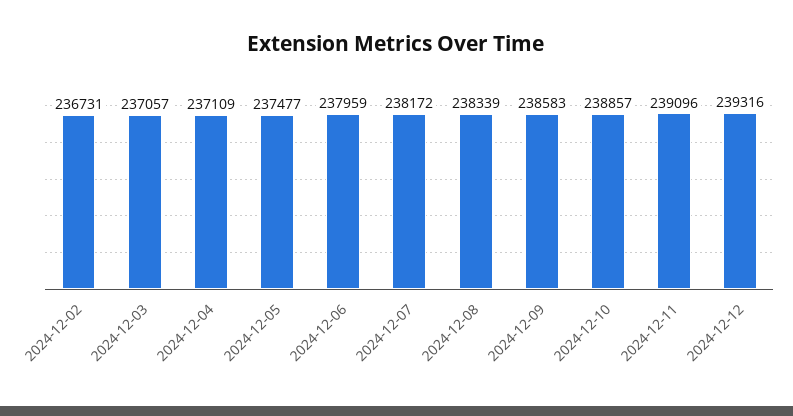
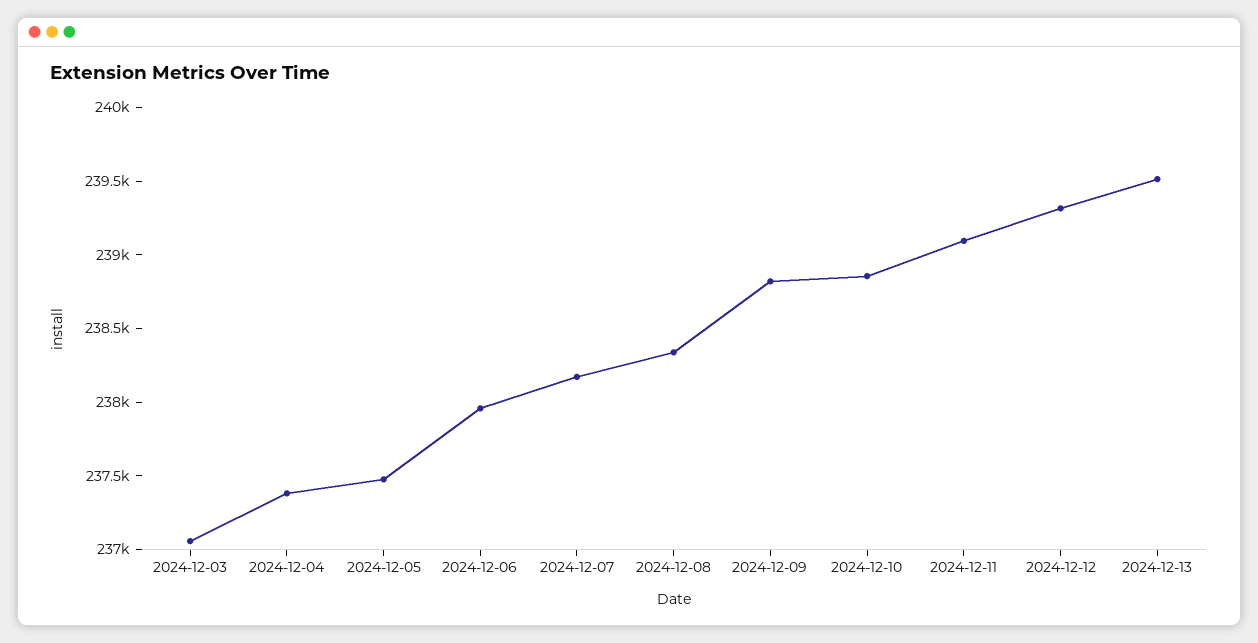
2024-12-02: 236731 -> none
2024-12-04: 237109 -> 237400
2024-12-09: 238583 -> 238800
2024-12-13: none -> 239500

